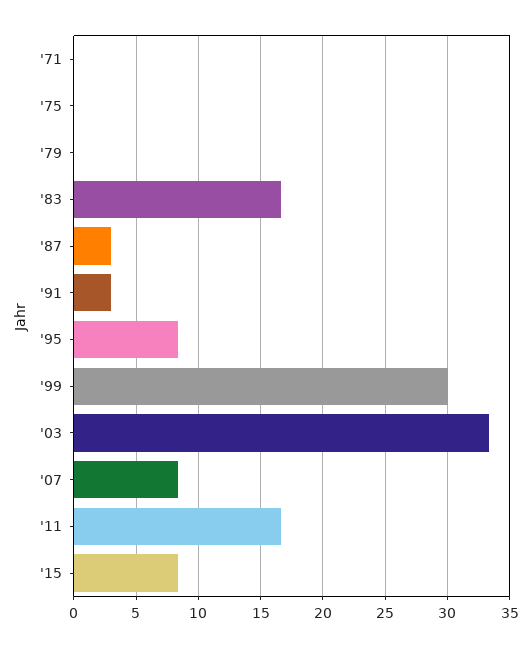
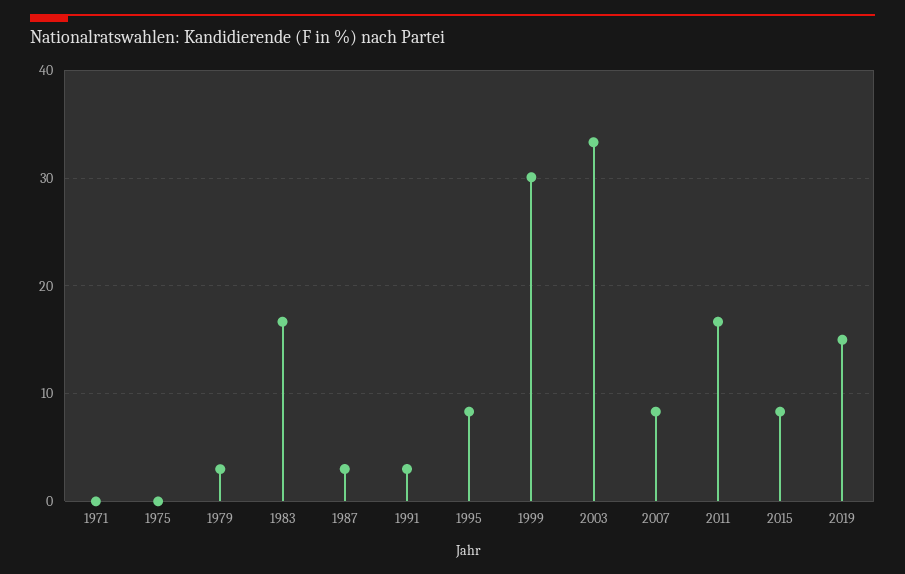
'79: 0 -> 3
2019: none -> 15

